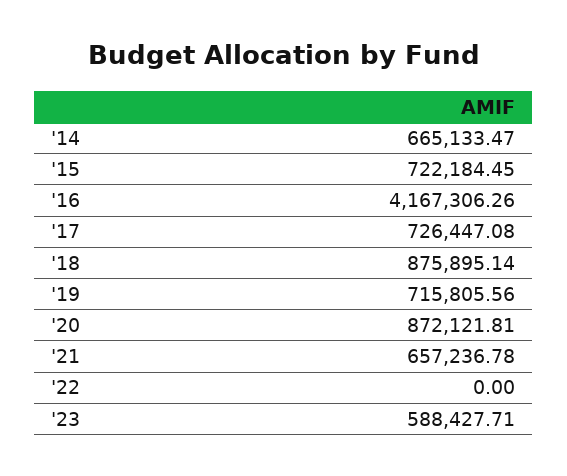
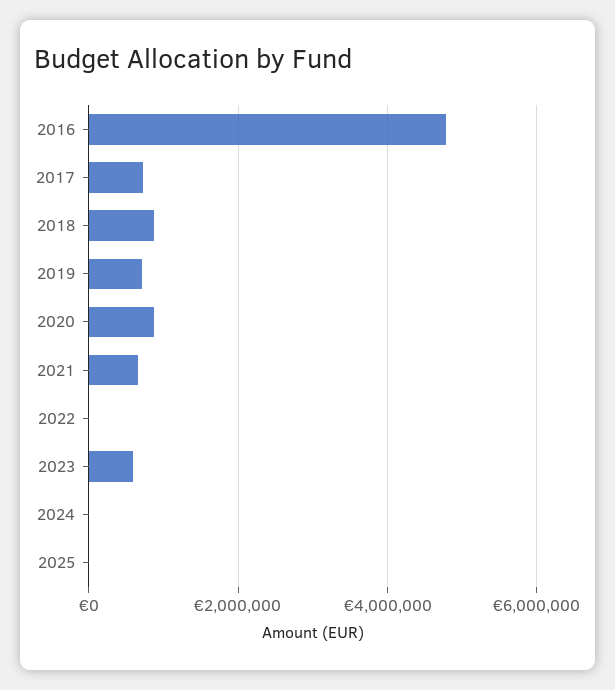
'14: 665133.47 -> none
'15: 722184.45 -> none
'16: 4167306.26 -> 4800000
2024: none -> 0
2025: none -> 0

